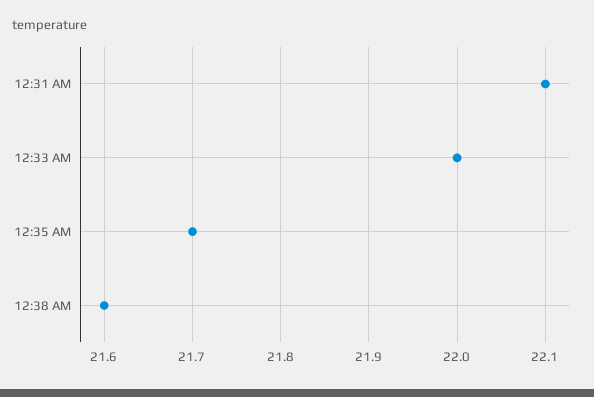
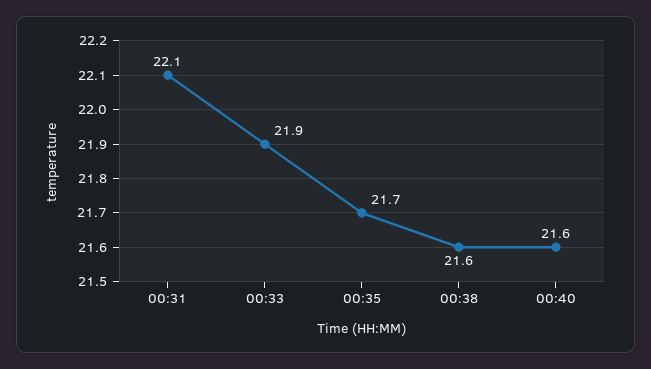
12:33 AM: 22 -> 21.9
00:40: none -> 21.6

